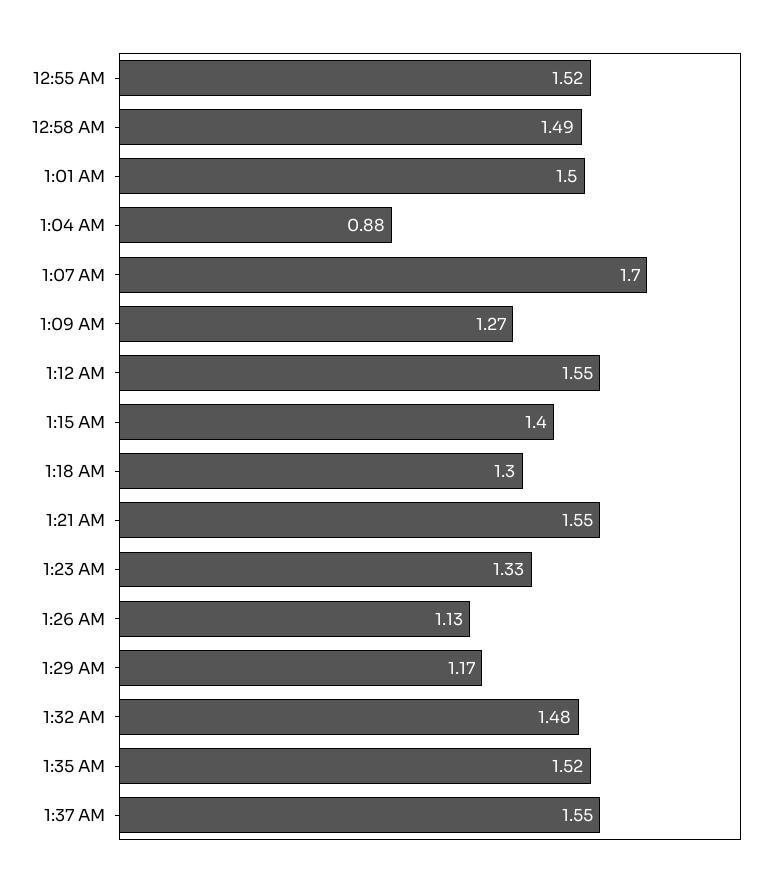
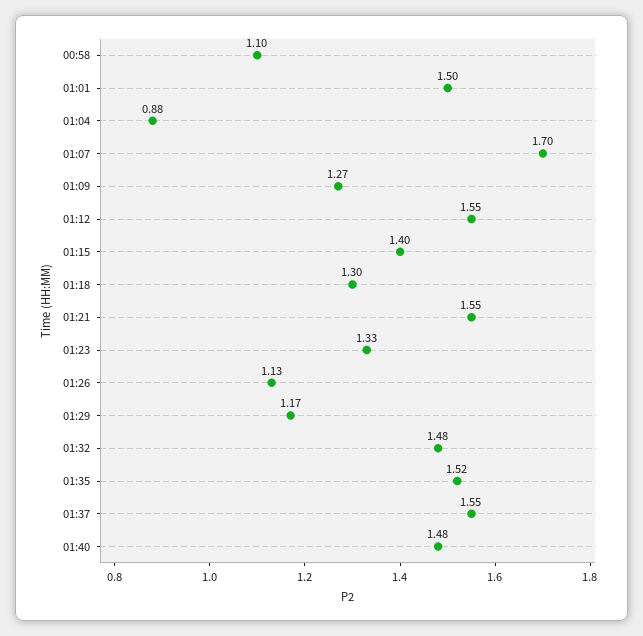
12:55 AM: 1.52 -> none
12:58 AM: 1.49 -> 1.1
01:40: none -> 1.48

